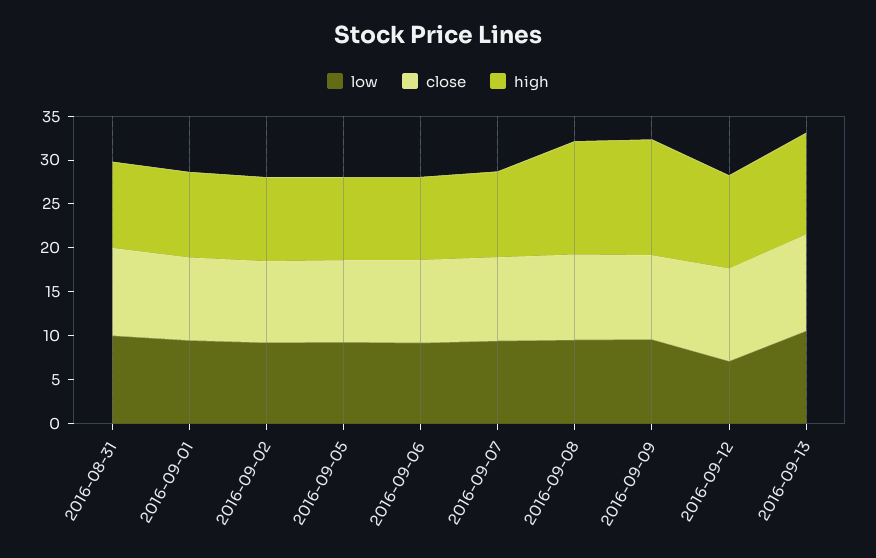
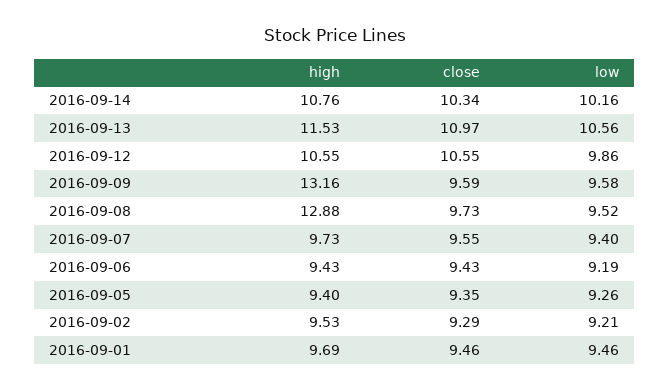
low, 2016-08-31: 10 -> none
close, 2016-08-31: 10 -> none
high, 2016-08-31: 10 -> none
low, 2016-09-12: 7 -> 9.86
high, 2016-09-14: none -> 10.76
close, 2016-09-14: none -> 10.34
low, 2016-09-14: none -> 10.16

